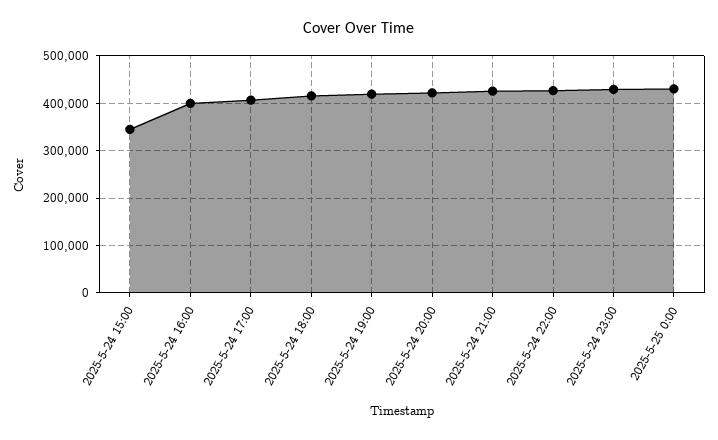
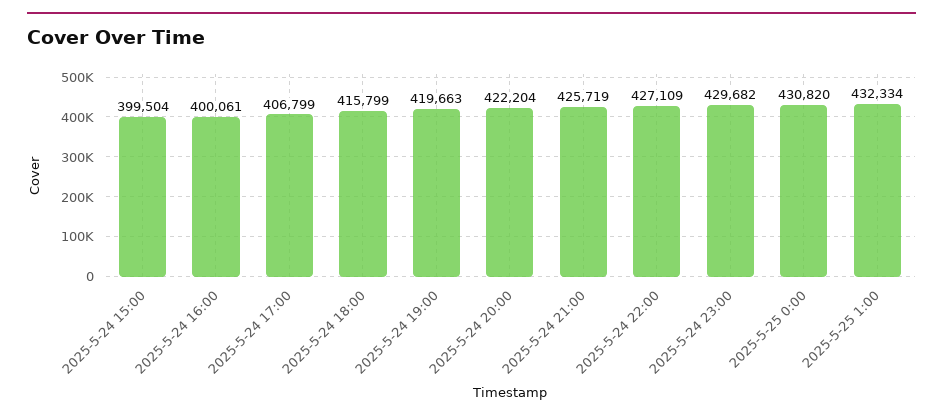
2025-5-24 15:00: 340000 -> 399504
2025-5-25 1:00: none -> 432334

